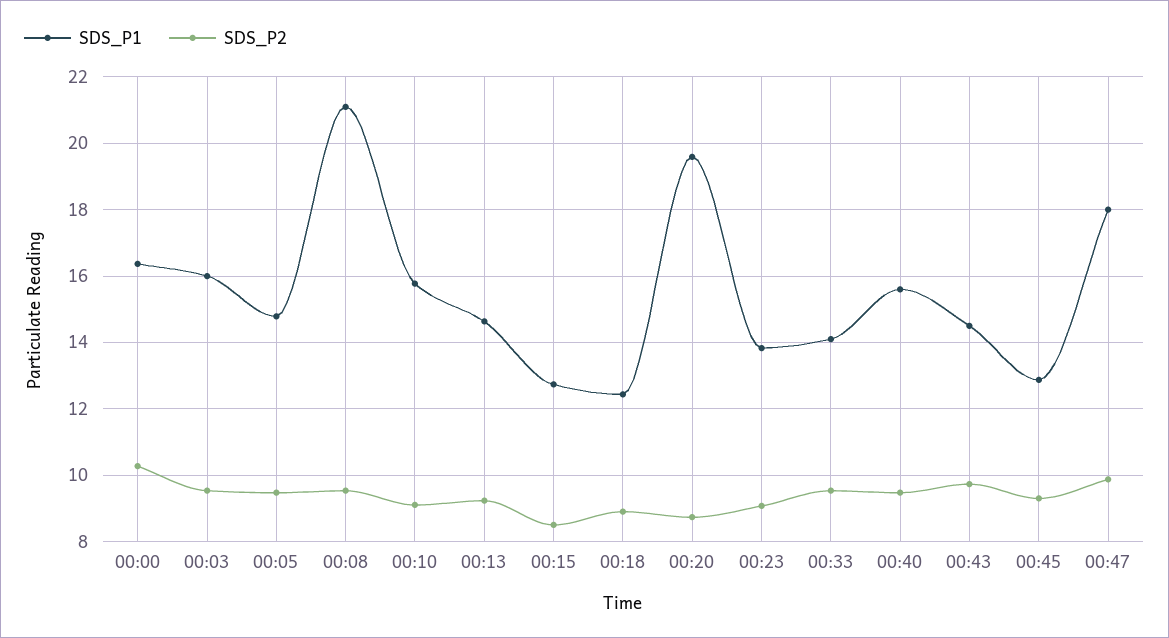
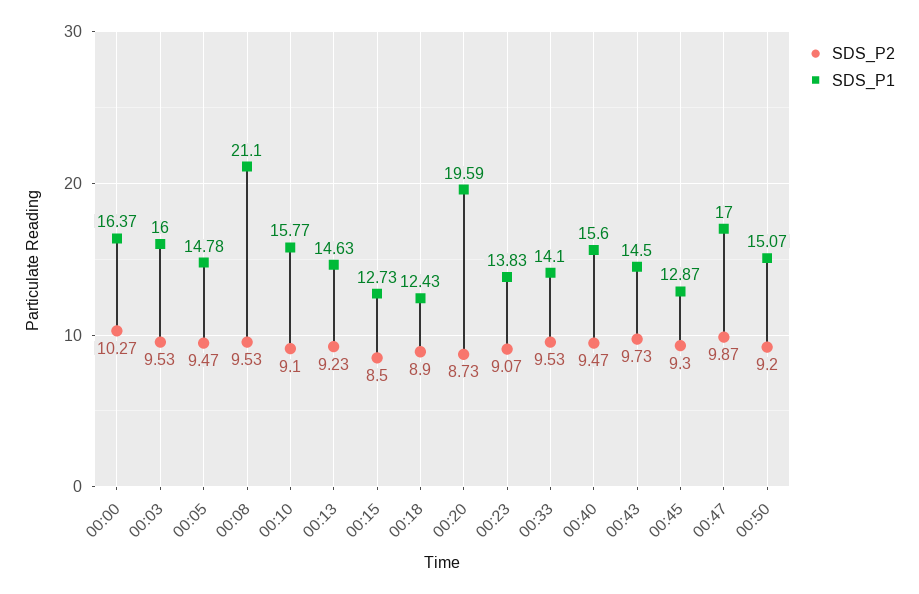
SDS_P1, 00:47: 18 -> 17
SDS_P2, 00:50: none -> 9.2
SDS_P1, 00:50: none -> 15.07

